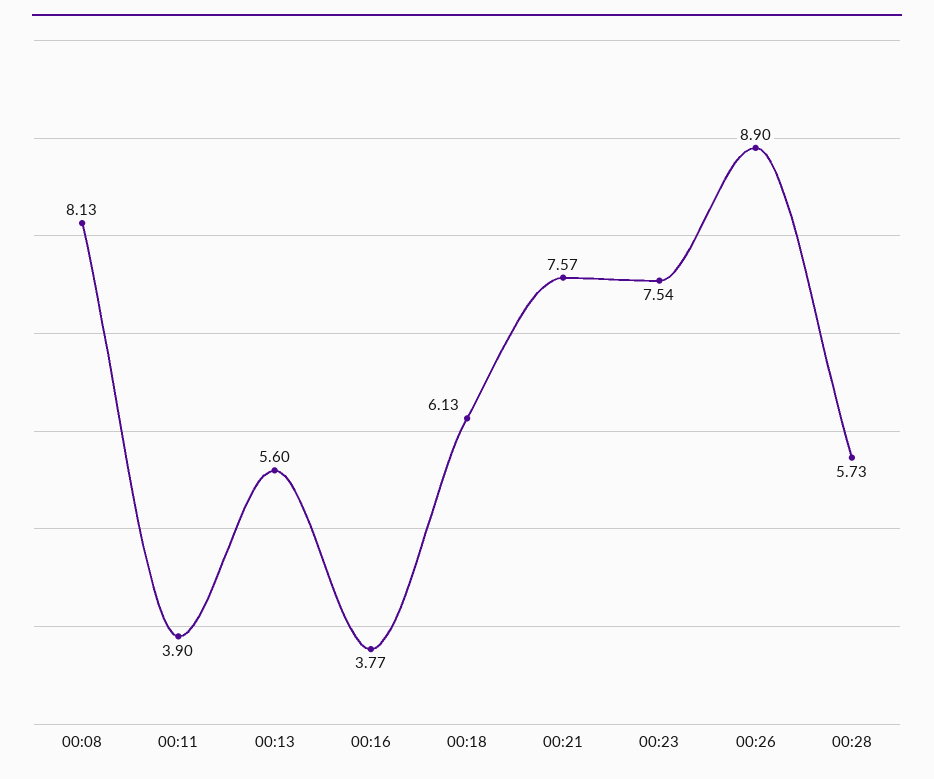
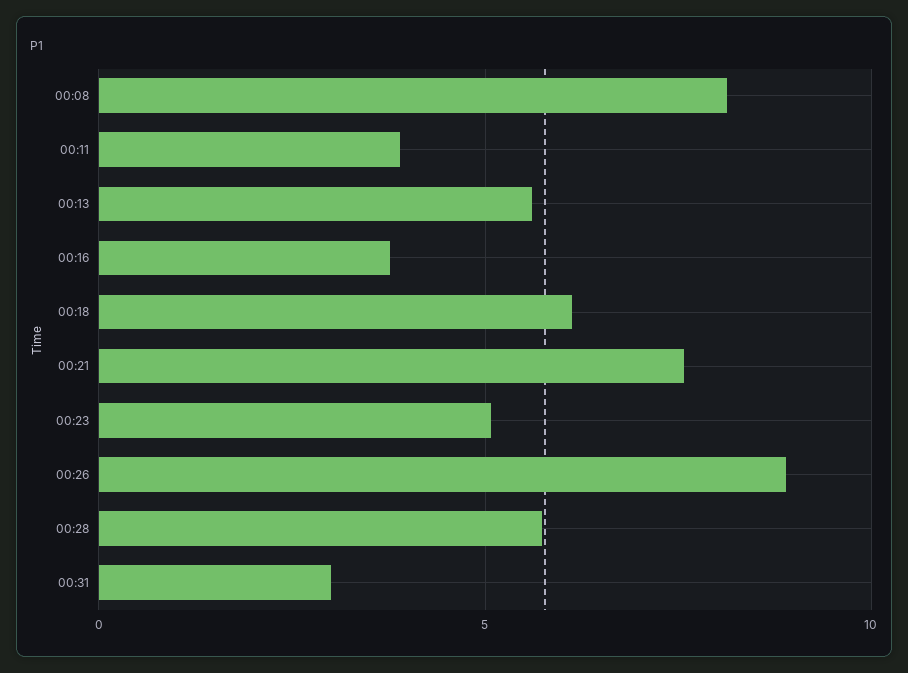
00:23: 7.54 -> 5
00:31: none -> 3

